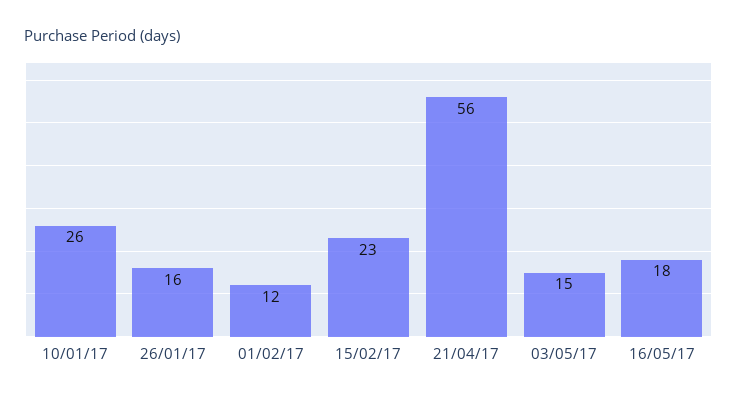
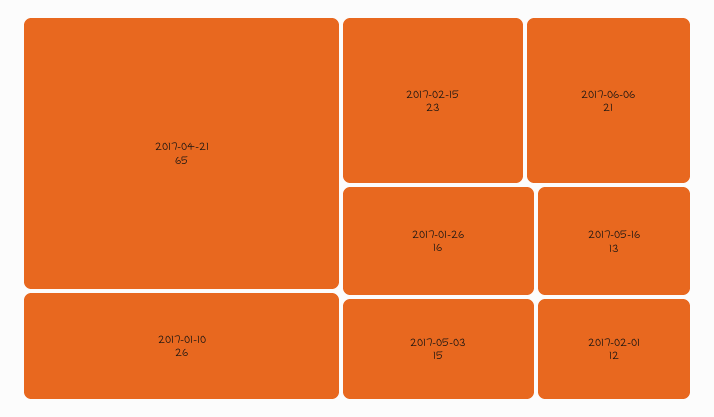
21/04/17: 56 -> 65
16/05/17: 18 -> 13
2017-06-06: none -> 21

